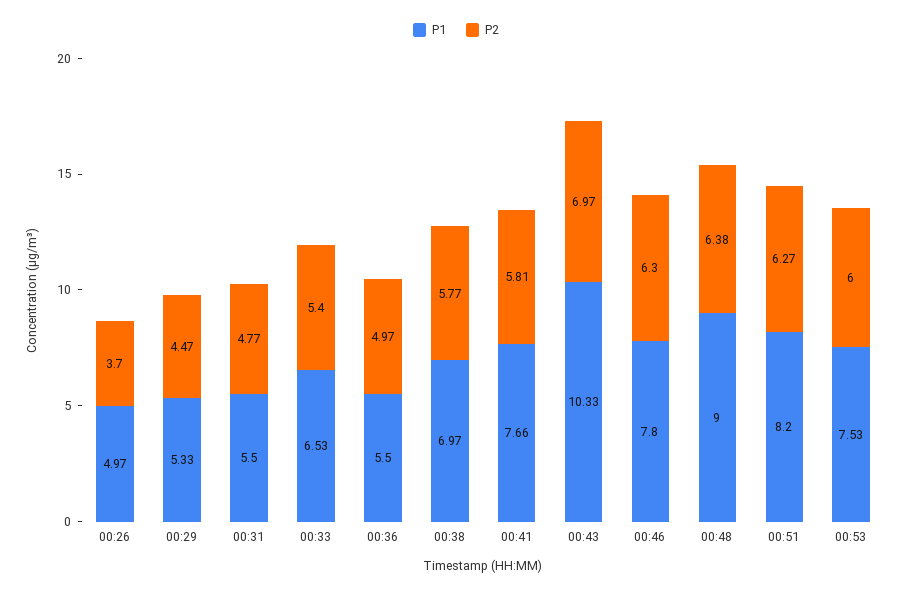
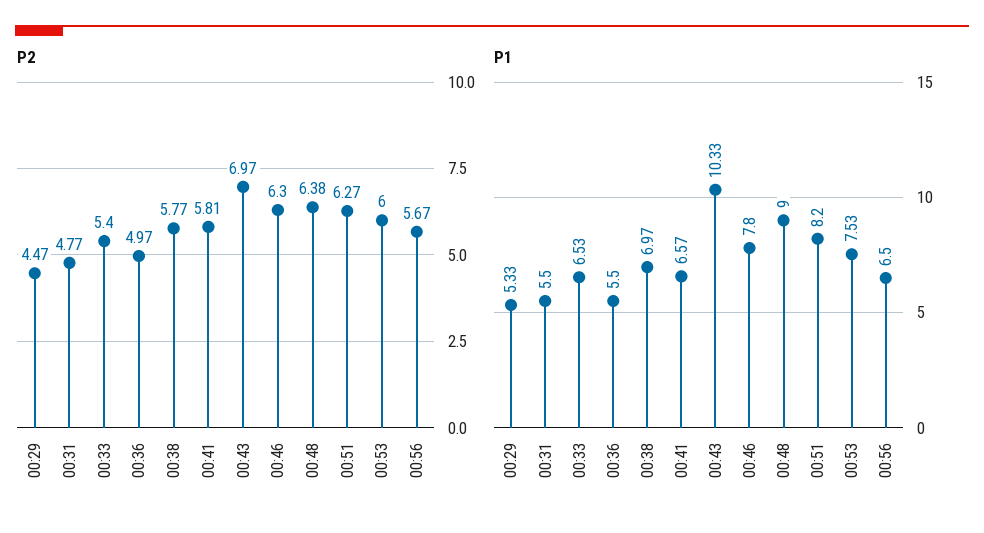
P1, 00:26: 4.97 -> none
P2, 00:26: 3.7 -> none
P1, 00:41: 7.66 -> 6.57
P2, 00:56: none -> 5.67
P1, 00:56: none -> 6.5

